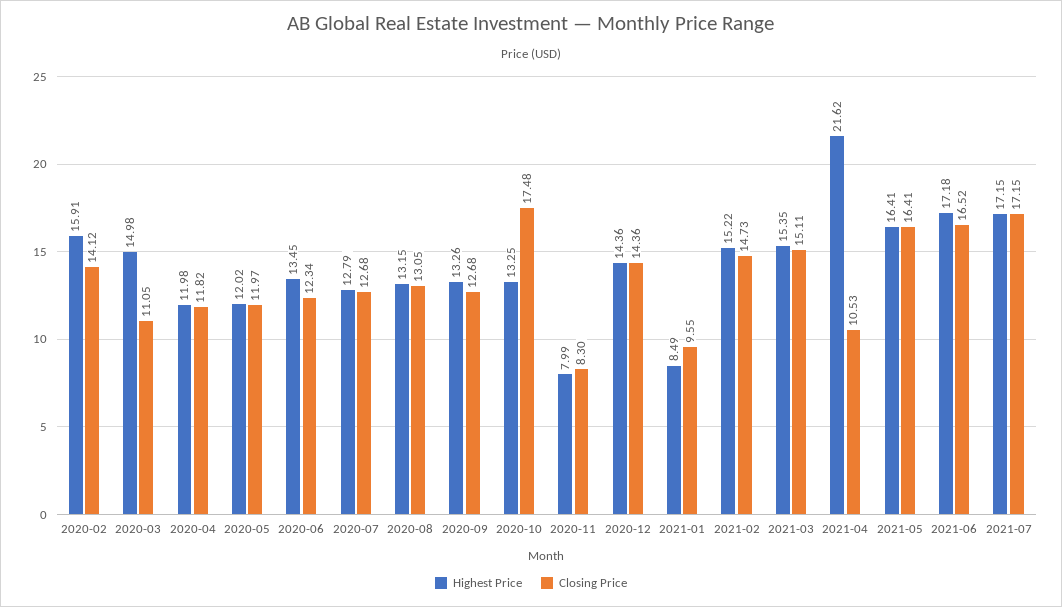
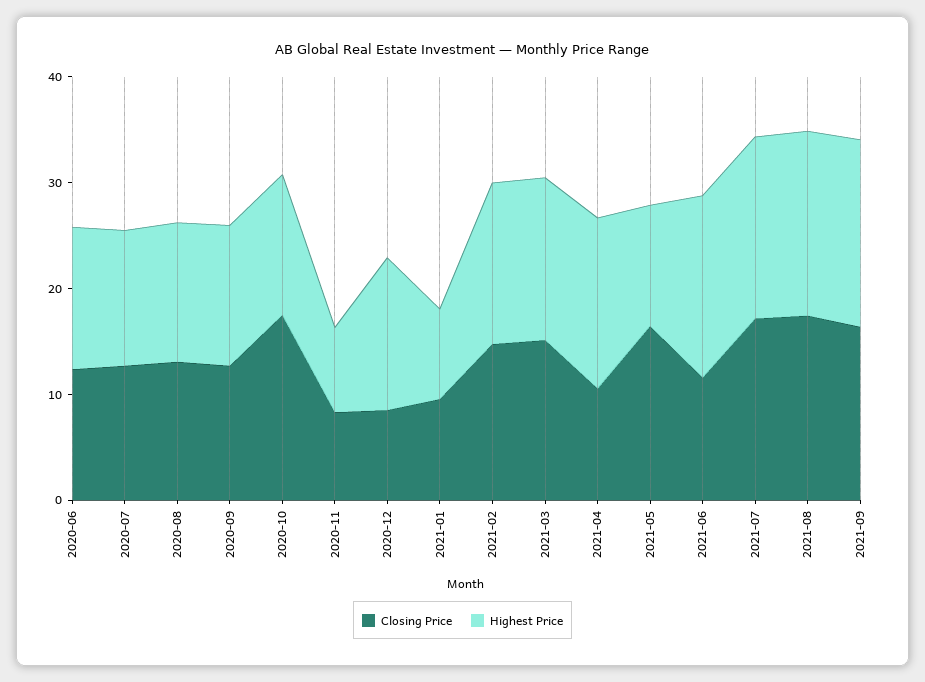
Highest Price, 2020-02: 15.91 -> none
Closing Price, 2020-02: 14.12 -> none
Highest Price, 2020-03: 14.98 -> none
Closing Price, 2020-03: 11.05 -> none
Highest Price, 2020-04: 11.98 -> none
Closing Price, 2020-04: 11.82 -> none
Highest Price, 2020-05: 12.02 -> none
Closing Price, 2020-05: 11.97 -> none
Closing Price, 2020-12: 14.36 -> 8
Highest Price, 2021-04: 21.62 -> 16
Highest Price, 2021-05: 16.41 -> 12
Closing Price, 2021-06: 16.52 -> 12
Closing Price, 2021-08: none -> 18
Highest Price, 2021-08: none -> 18
Closing Price, 2021-09: none -> 16
Highest Price, 2021-09: none -> 18

